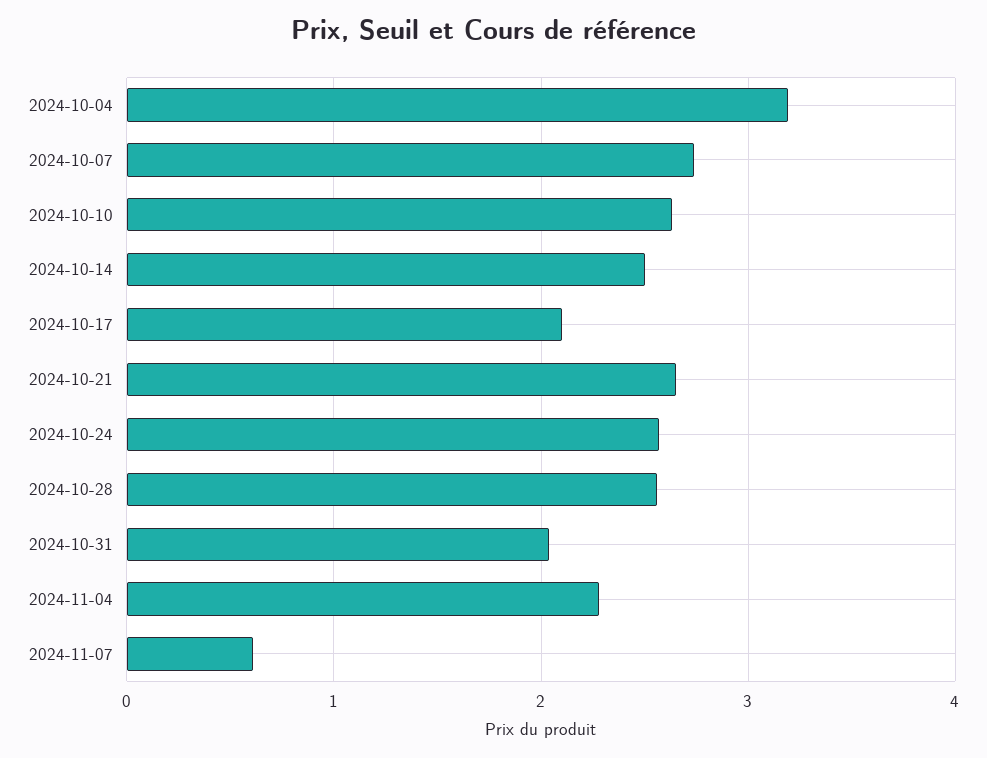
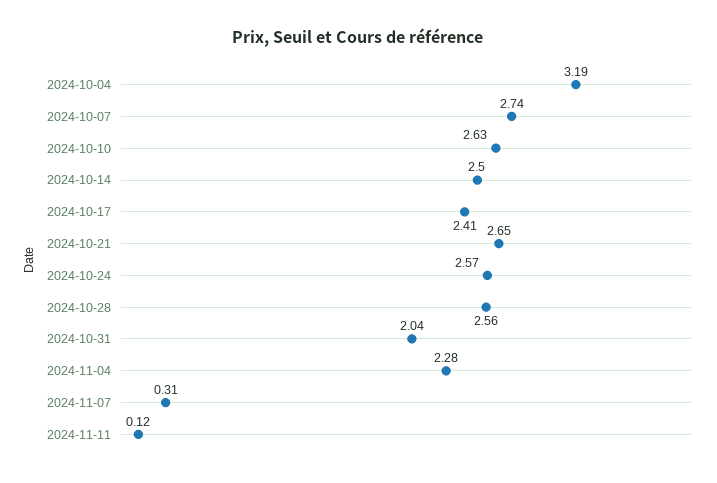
2024-10-17: 2.1 -> 2.41
2024-11-07: 0.6 -> 0.31
2024-11-11: none -> 0.12

